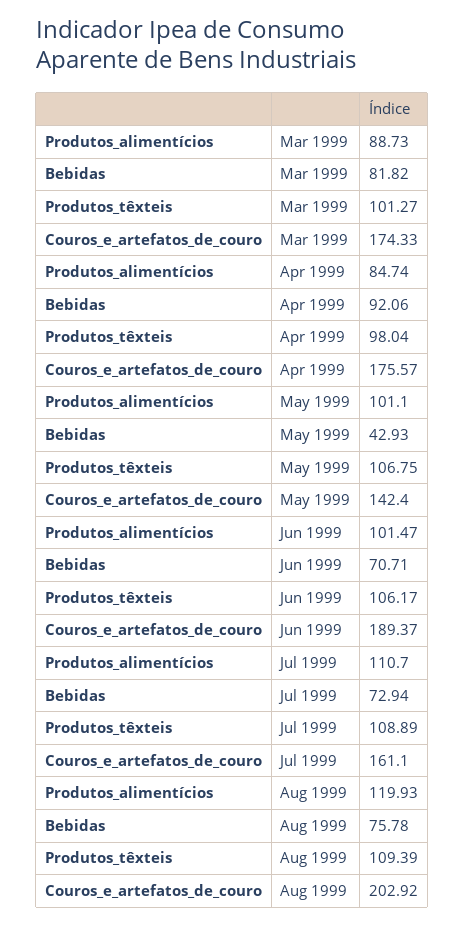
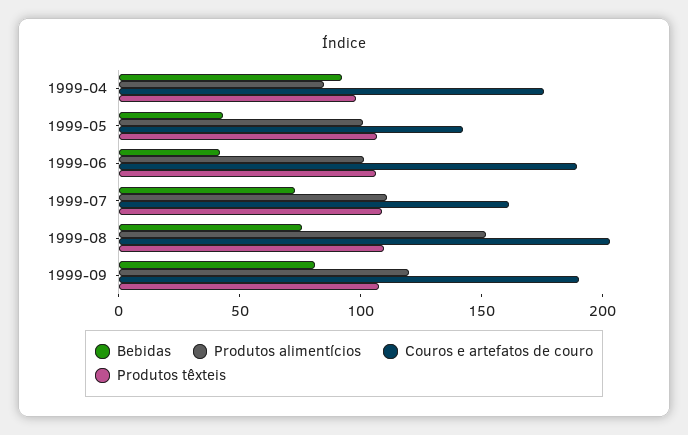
Produtos_alimentícios, Mar 1999: 88.73 -> none
Bebidas, Mar 1999: 81.82 -> none
Produtos_têxteis, Mar 1999: 101.27 -> none
Couros_e_artefatos_de_couro, Mar 1999: 174.33 -> none
Bebidas, Jun 1999: 70.71 -> 40
Produtos_alimentícios, Aug 1999: 119.93 -> 150
Bebidas, 1999-09: none -> 80
Produtos_alimentícios, 1999-09: none -> 120
Couros_e_artefatos_de_couro, 1999-09: none -> 190
Produtos_têxteis, 1999-09: none -> 110

